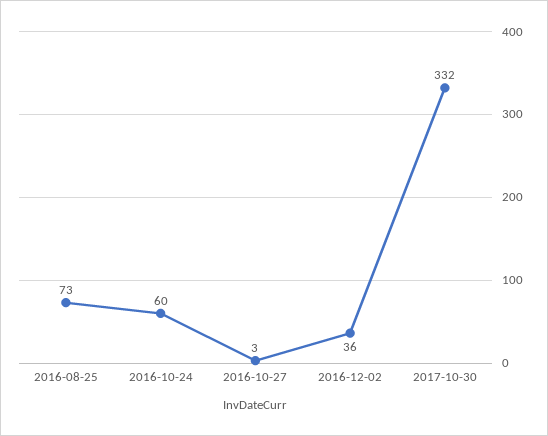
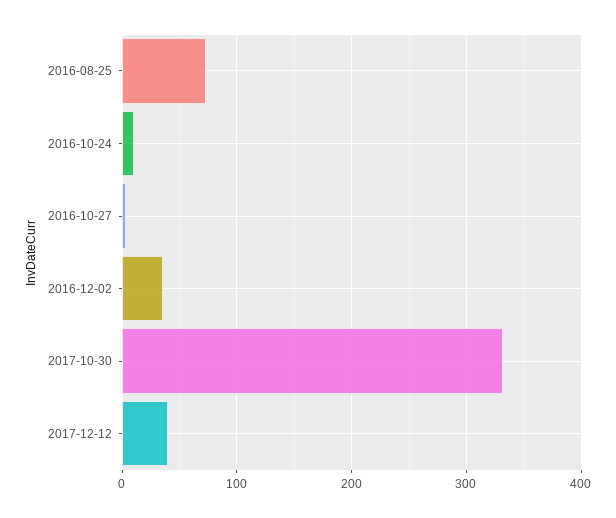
2016-10-24: 60 -> 10
2017-12-12: none -> 40

